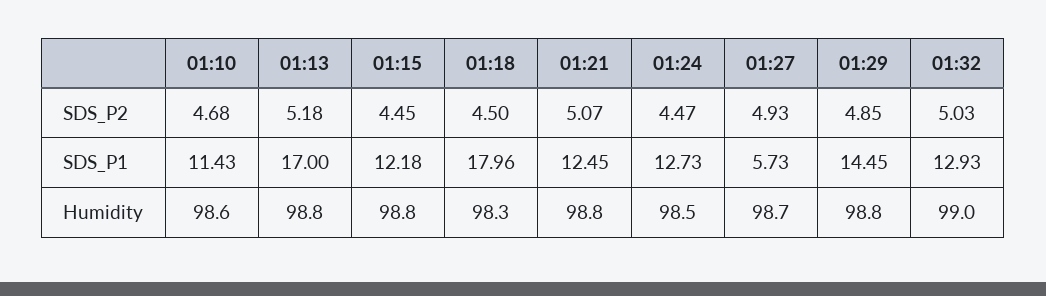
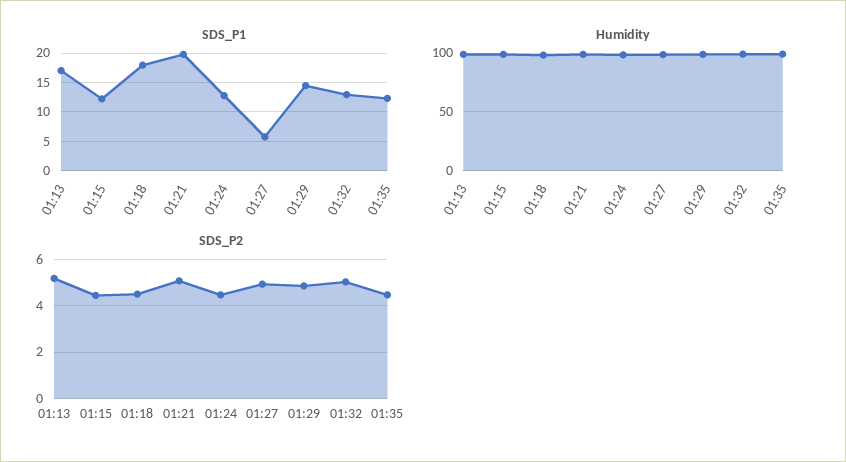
SDS_P2, 01:10: 4.68 -> none
SDS_P1, 01:10: 11.43 -> none
SDS_P1, 01:21: 12.45 -> 20
Humidity, 01:10: 98.6 -> none
SDS_P1, 01:35: none -> 12.5
Humidity, 01:35: none -> 100
SDS_P2, 01:35: none -> 4.5

